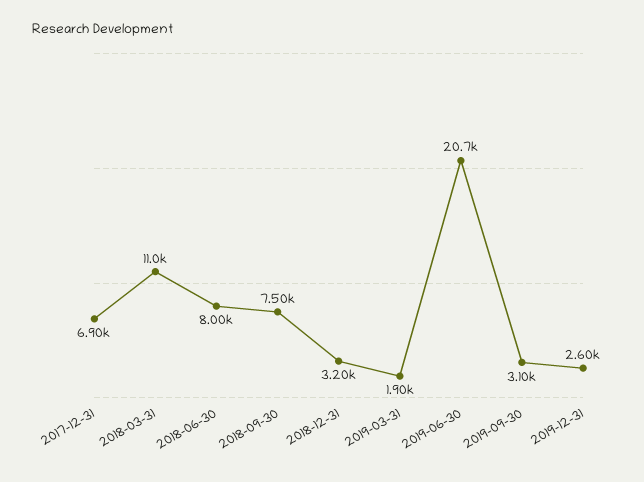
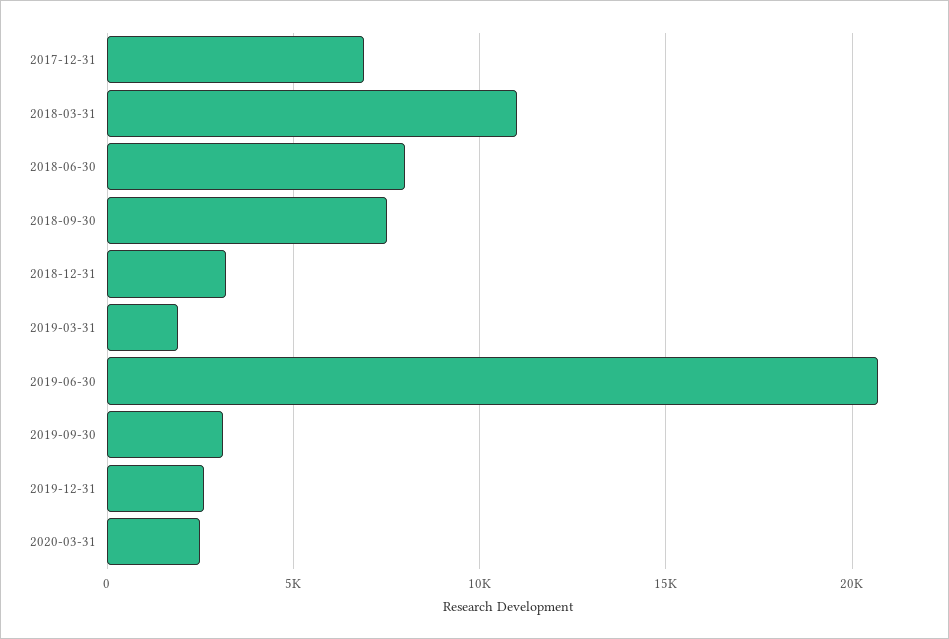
2020-03-31: none -> 2500

